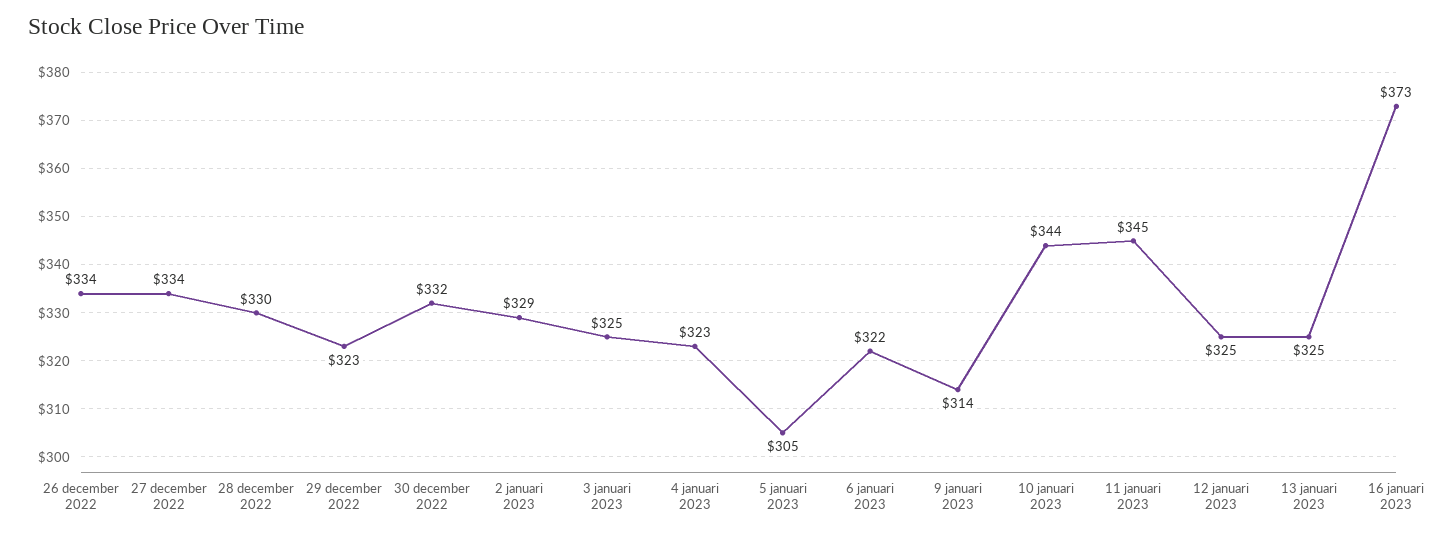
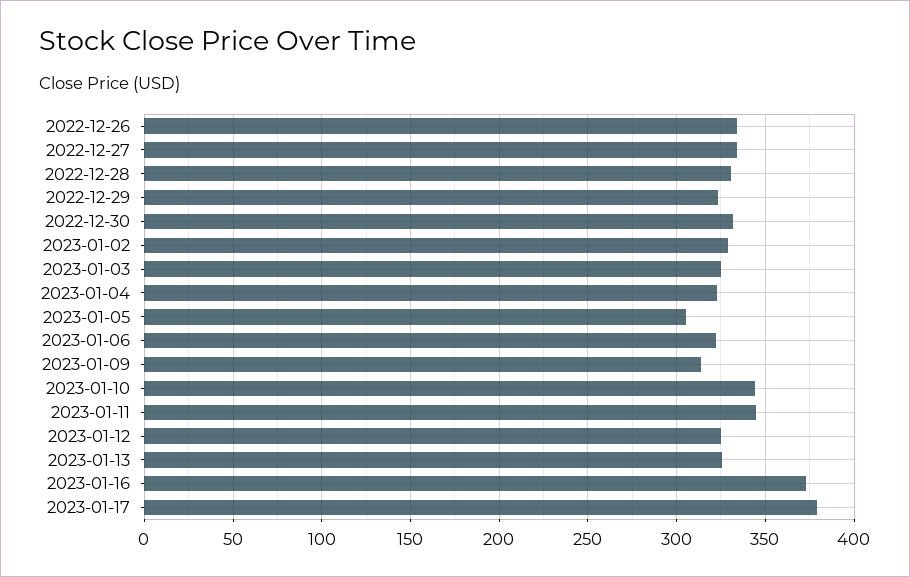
2023-01-17: none -> 380

